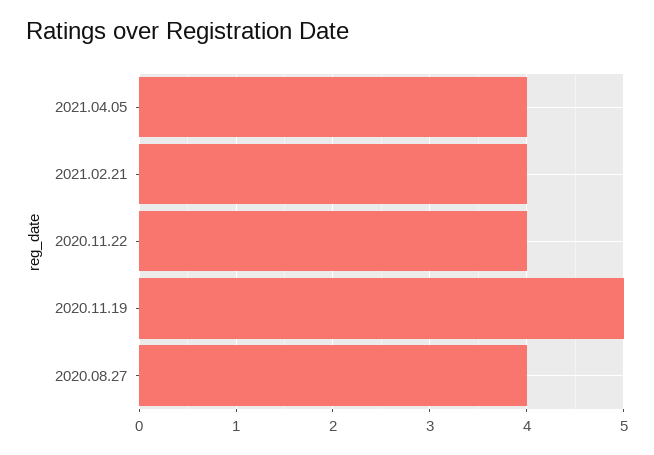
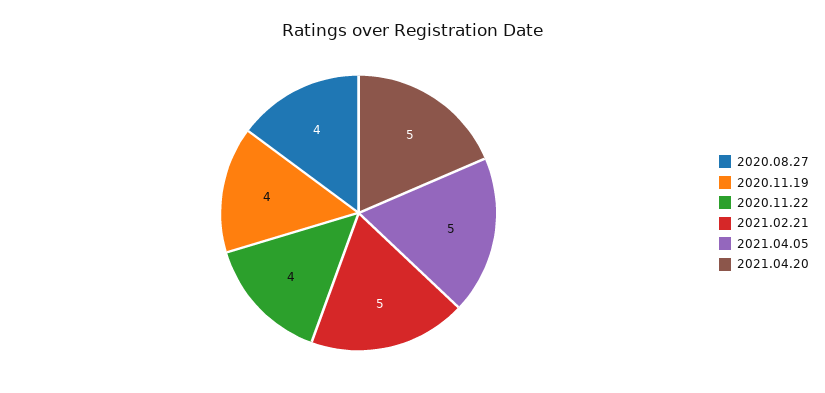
2021.04.05: 4 -> 5
2021.02.21: 4 -> 5
2020.11.19: 5 -> 4
2021.04.20: none -> 5

